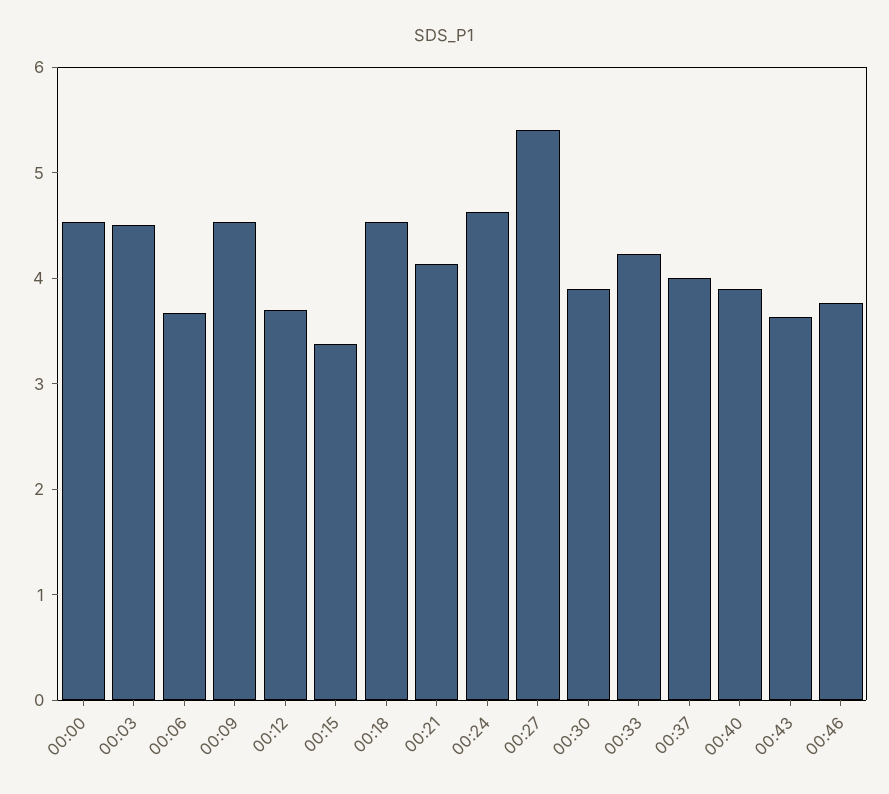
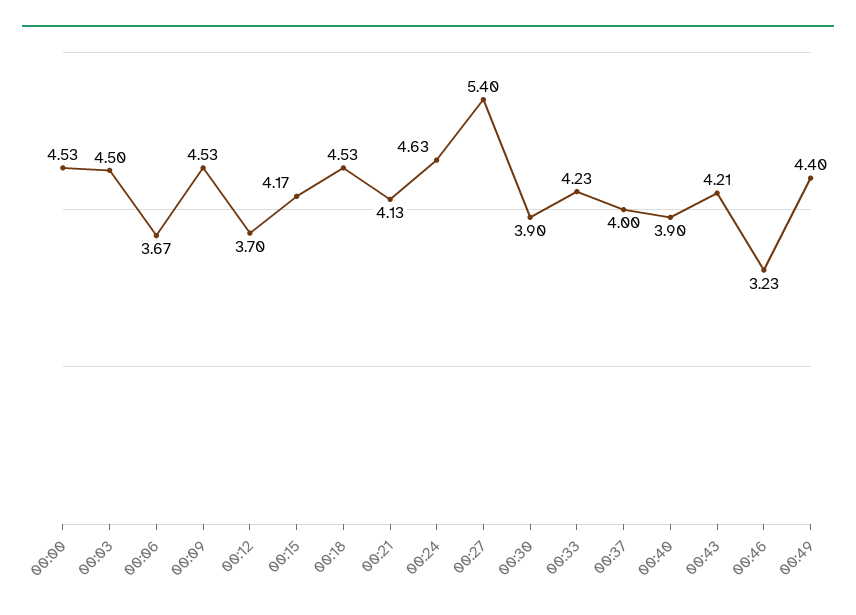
00:15: 3.4 -> 4.17
00:43: 3.6 -> 4.21
00:46: 3.8 -> 3.23
00:49: none -> 4.4

